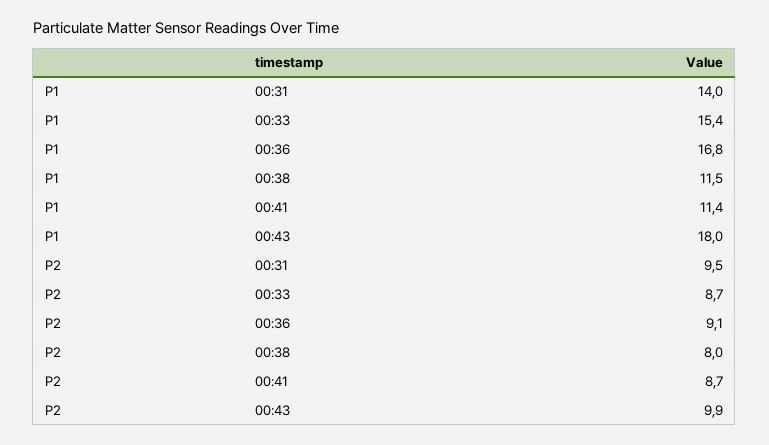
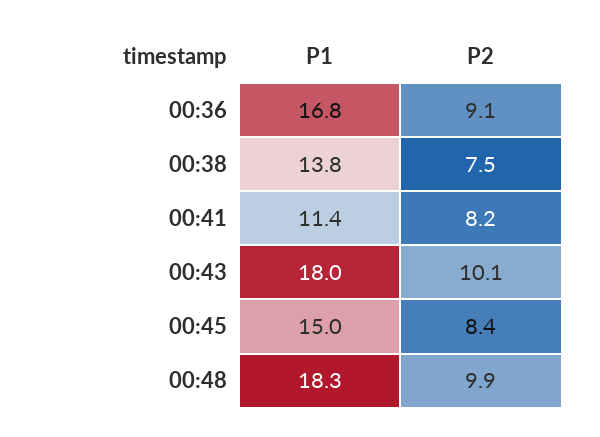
P1, 00:31: 14 -> none
P1, 00:33: 15.4 -> none
P1, 00:38: 11.5 -> 13.8
P2, 00:31: 9.5 -> none
P2, 00:33: 8.7 -> none
P2, 00:38: 8 -> 7.5
P2, 00:41: 8.7 -> 8.2
P2, 00:43: 9.9 -> 10.1
P1, 00:45: none -> 15
P2, 00:45: none -> 8.4
P1, 00:48: none -> 18.3
P2, 00:48: none -> 9.9

